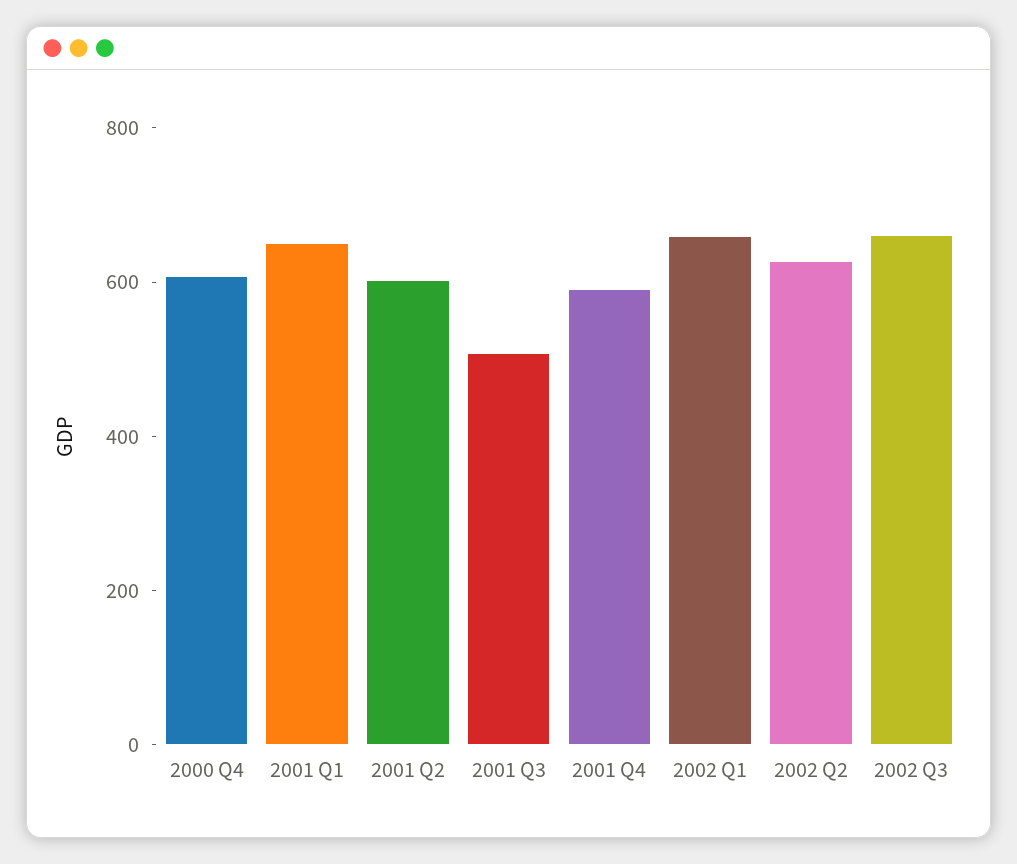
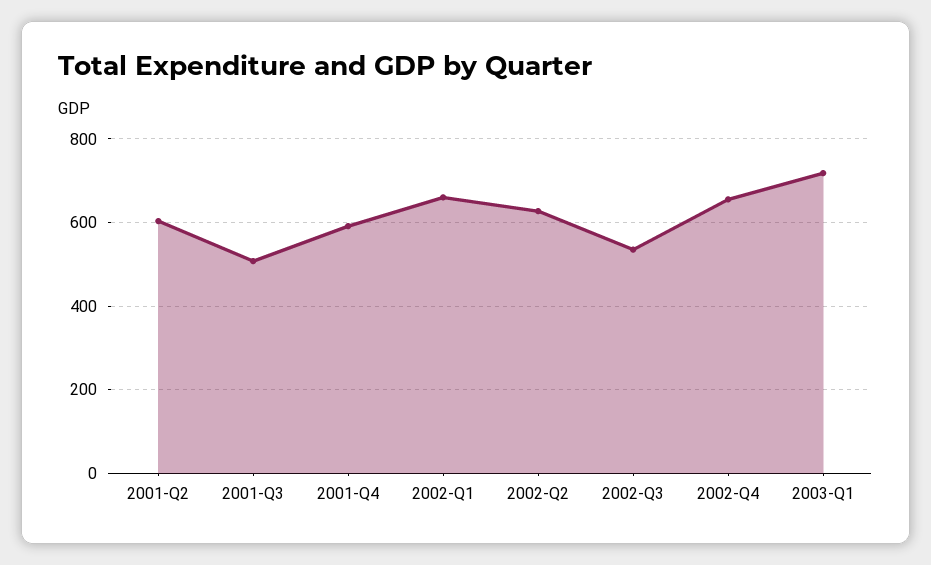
2000 Q4: 600 -> none
2001 Q1: 650 -> none
2002 Q3: 650 -> 540
2002-Q4: none -> 660
2003-Q1: none -> 720

